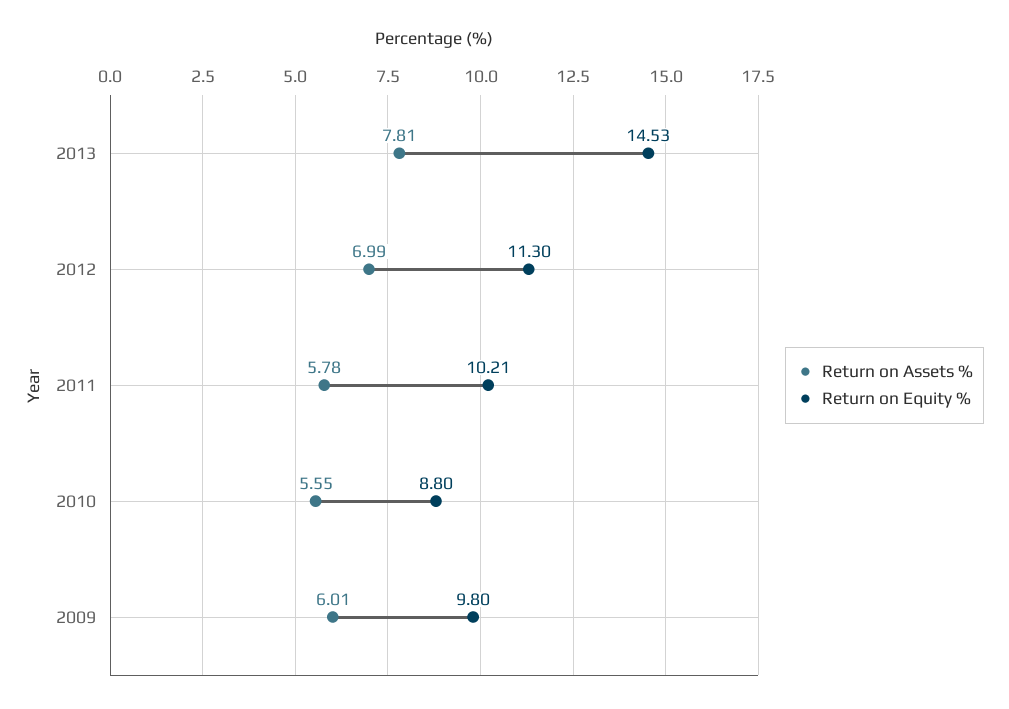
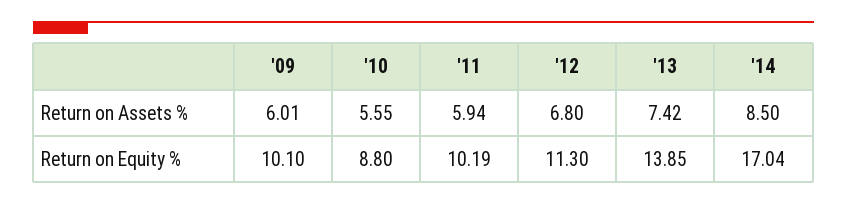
Return on Assets %, 2013: 7.81 -> 7.42
Return on Equity %, 2013: 14.53 -> 13.85
Return on Assets %, 2012: 6.99 -> 6.8
Return on Assets %, 2011: 5.78 -> 5.94
Return on Equity %, 2011: 10.21 -> 10.19
Return on Equity %, 2009: 9.8 -> 10.1
Return on Assets %, '14: none -> 8.5
Return on Equity %, '14: none -> 17.04

